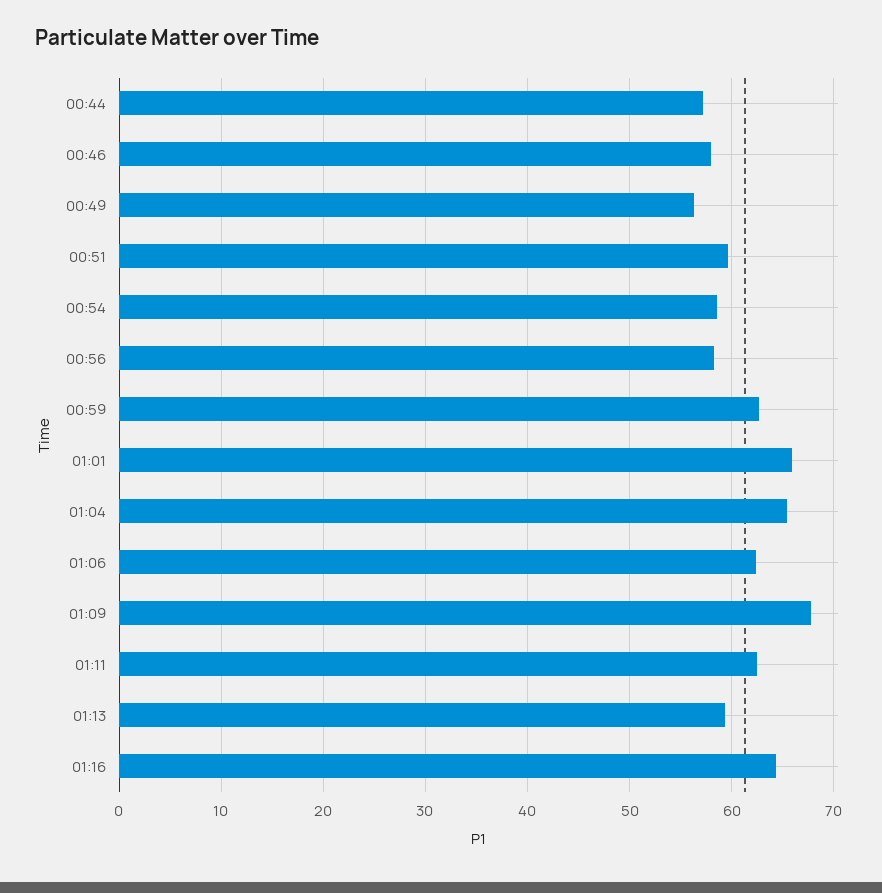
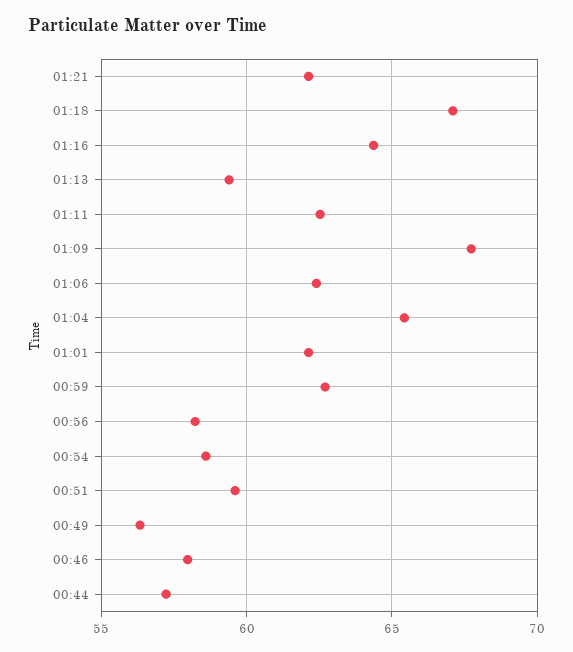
01:01: 66 -> 62
01:21: none -> 62
01:18: none -> 67

